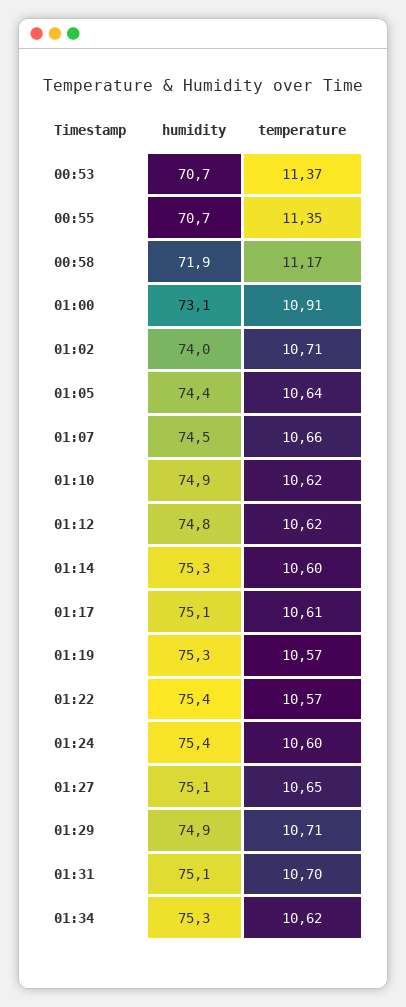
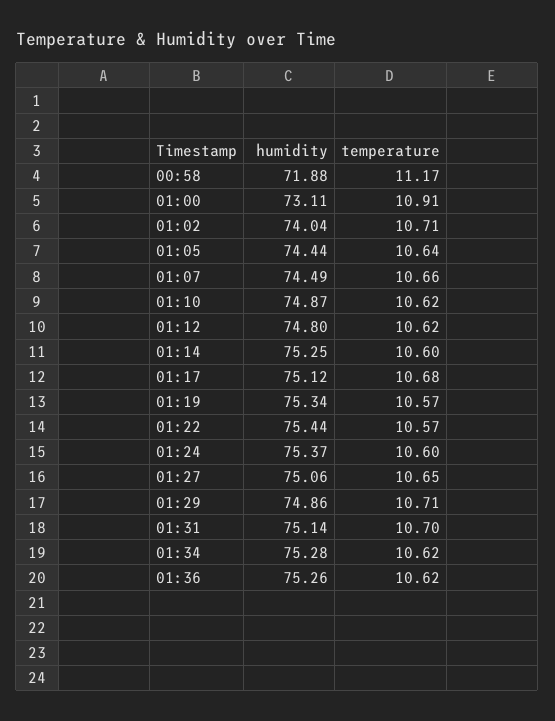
humidity, 00:53: 70.7 -> none
temperature, 00:53: 11.37 -> none
humidity, 00:55: 70.7 -> none
temperature, 00:55: 11.35 -> none
temperature, 01:17: 10.61 -> 10.68
humidity, 01:36: none -> 75.26
temperature, 01:36: none -> 10.62

